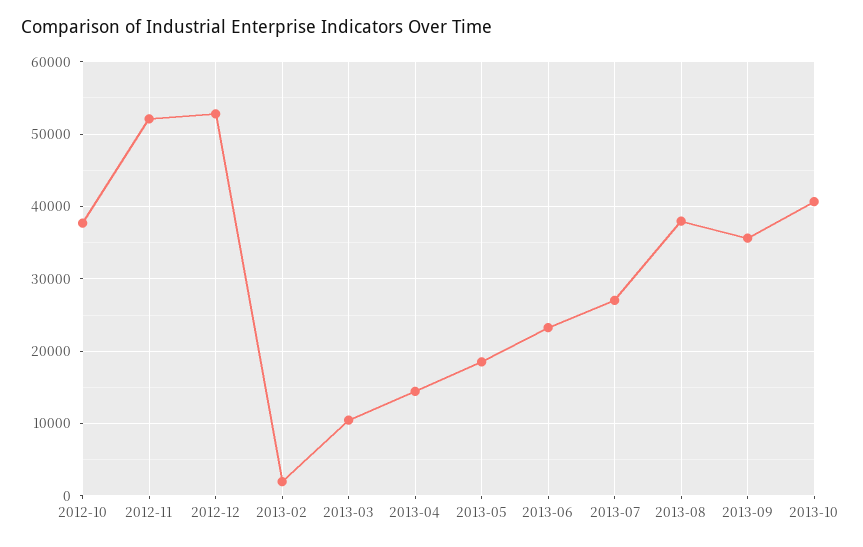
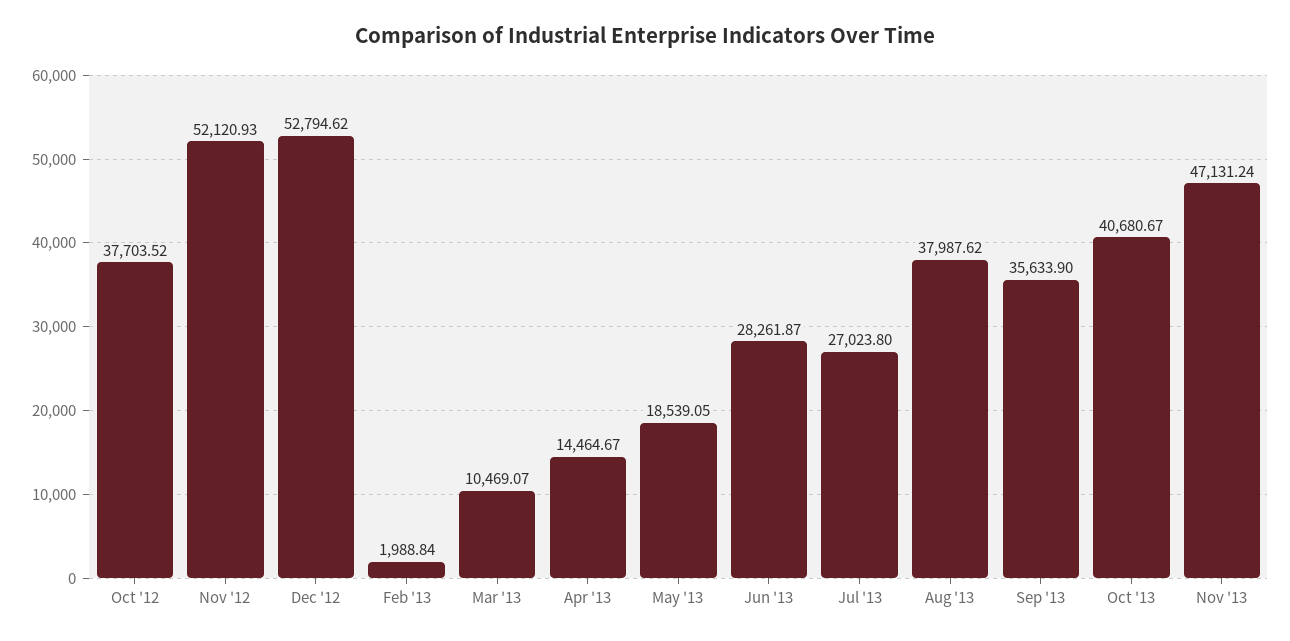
2013-06: 23000 -> 28261.87
Nov '13: none -> 47131.24

